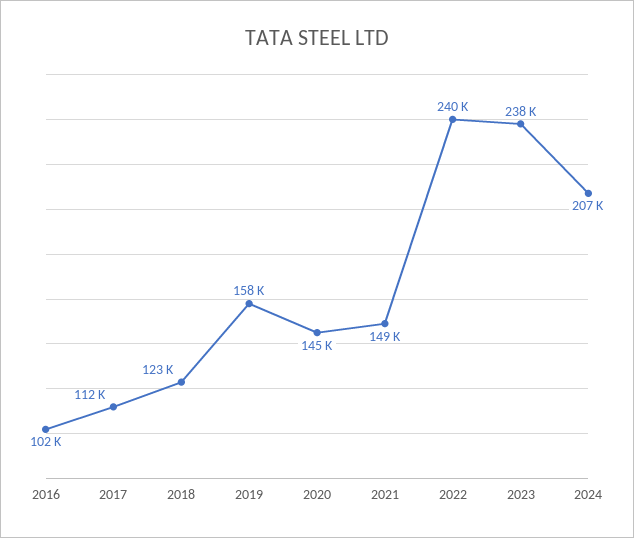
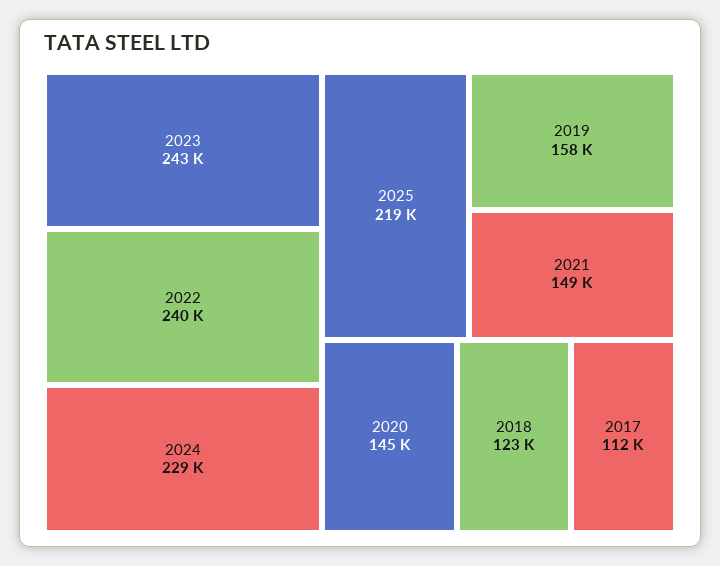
2016: 102000 -> none
2023: 238000 -> 243000
2024: 207000 -> 229000
2025: none -> 219000

